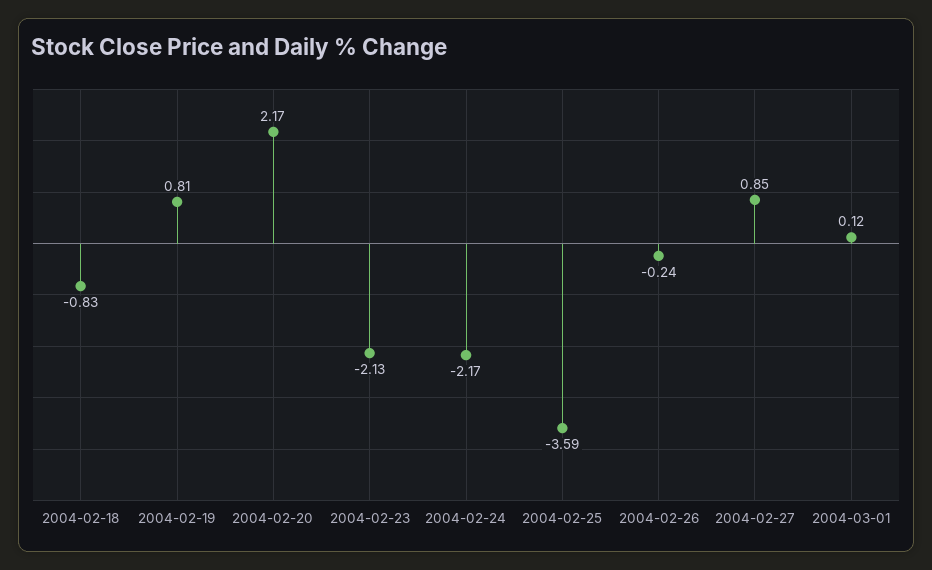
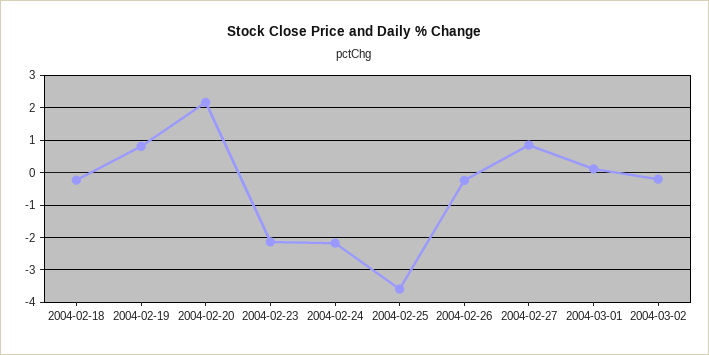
2004-02-18: -0.83 -> -0.2
2004-03-02: none -> -0.2

